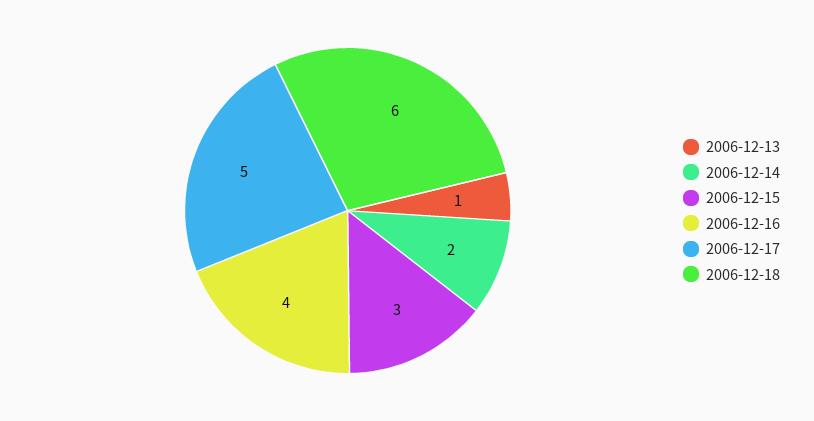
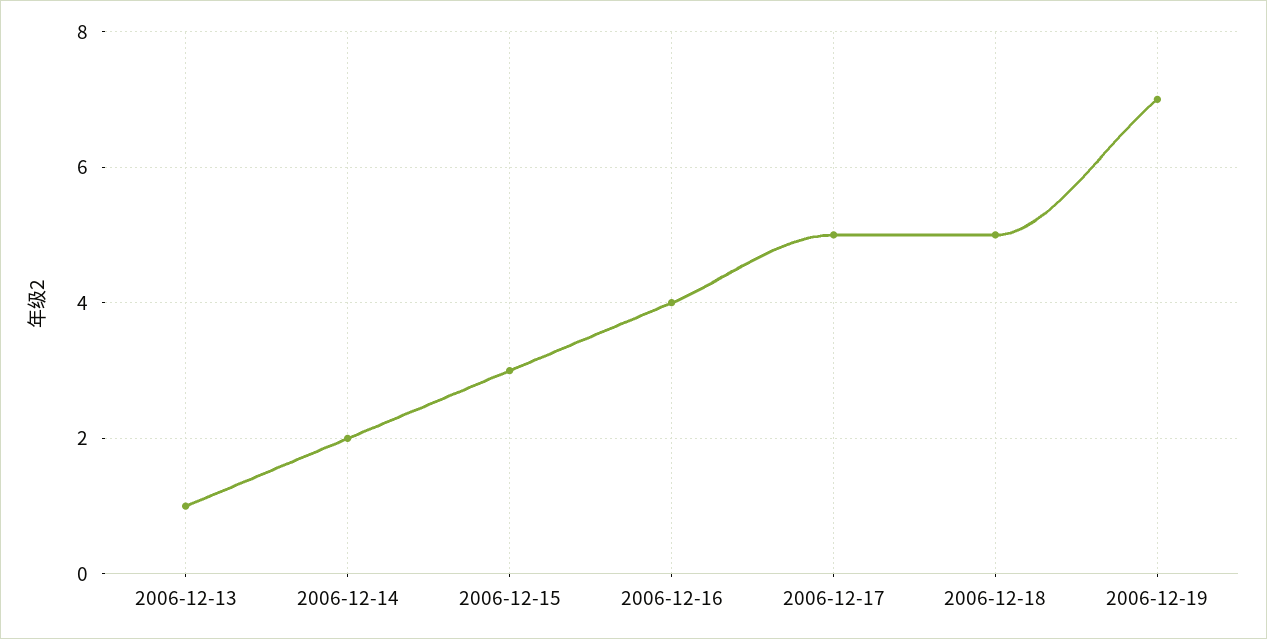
2006-12-18: 6 -> 5
2006-12-19: none -> 7

